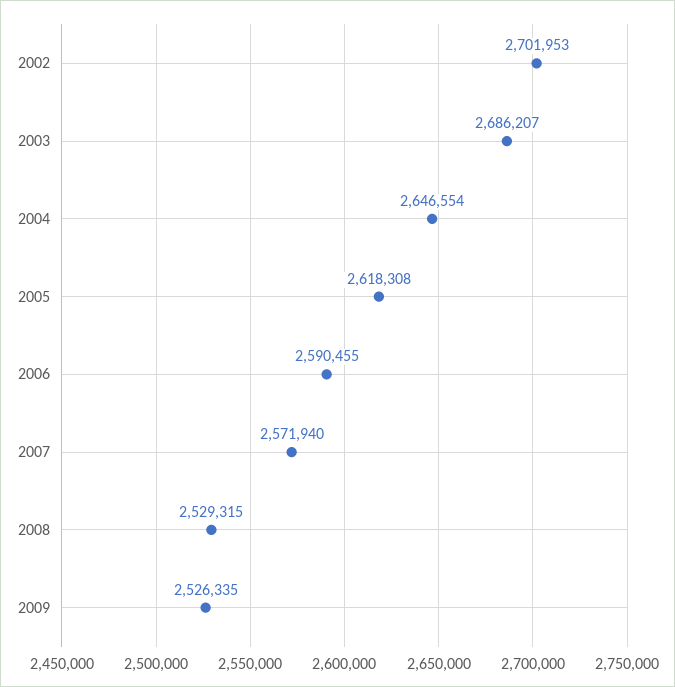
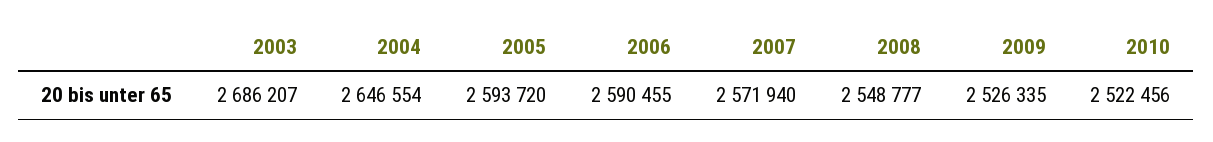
2002: 2701953 -> none
2005: 2618308 -> 2593720
2008: 2529315 -> 2548777
2010: none -> 2522456

